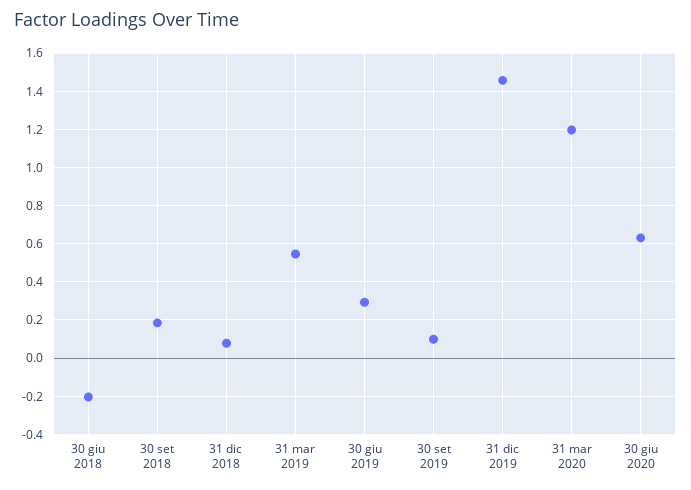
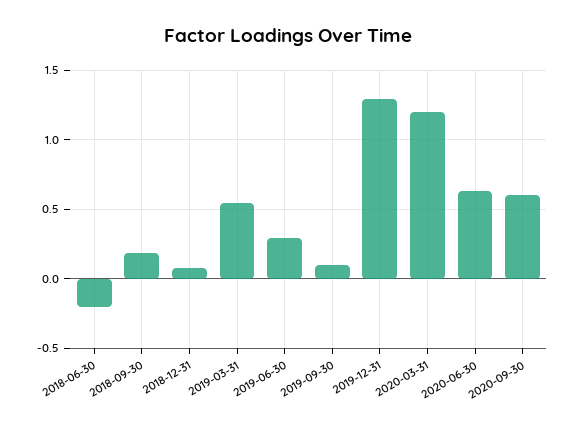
31 dic 2019: 1.45 -> 1.3
2020-09-30: none -> 0.6

